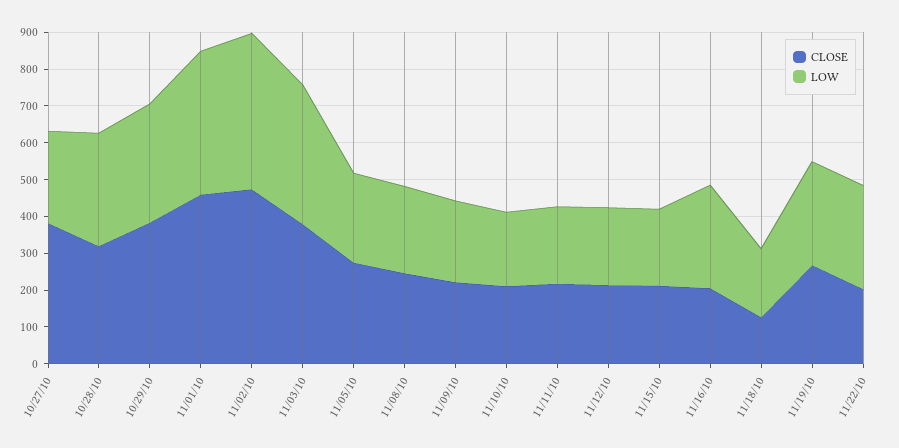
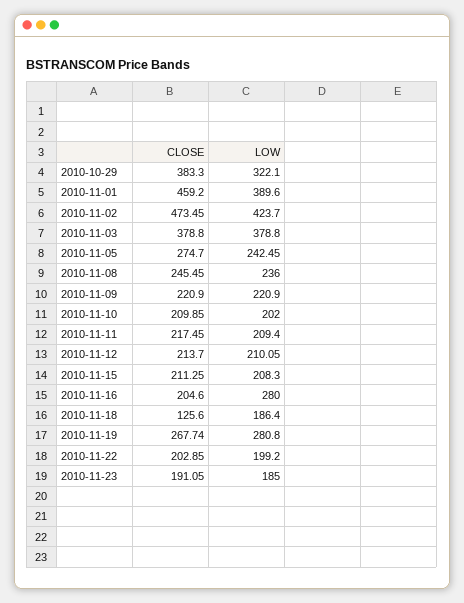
CLOSE, 10/27/10: 375 -> none
LOW, 10/27/10: 250 -> none
CLOSE, 10/28/10: 325 -> none
LOW, 10/28/10: 300 -> none
LOW, 11/22/10: 275 -> 199.2
CLOSE, 2010-11-23: none -> 191.05
LOW, 2010-11-23: none -> 185

